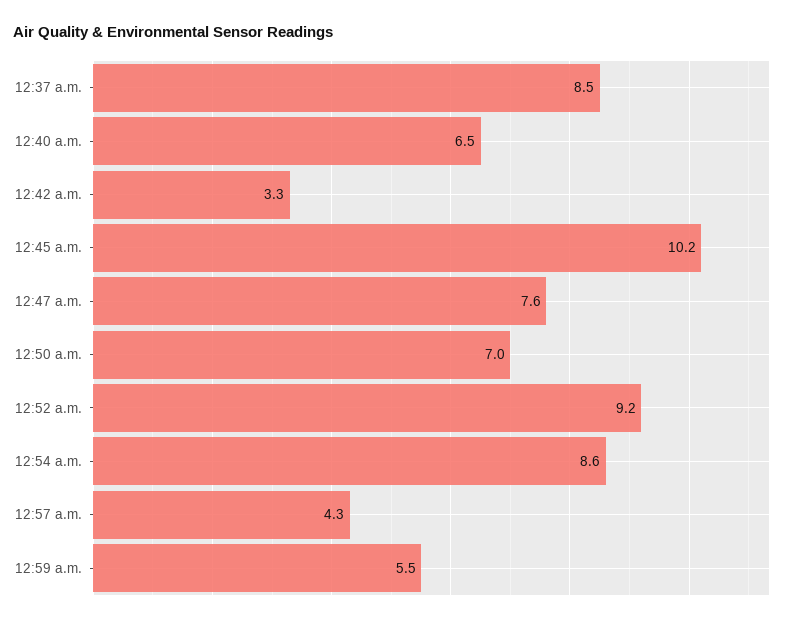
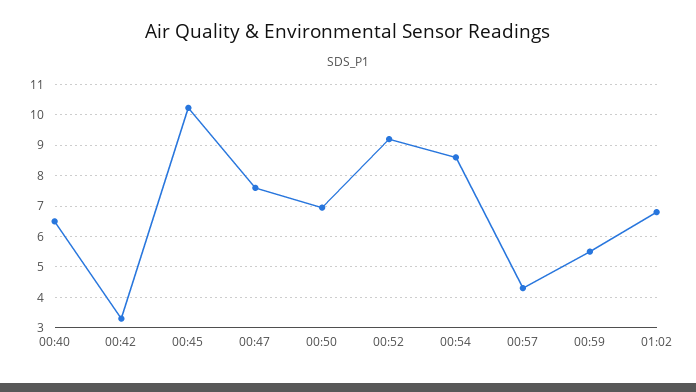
12:37 a.m.: 8.5 -> none
01:02: none -> 6.8

